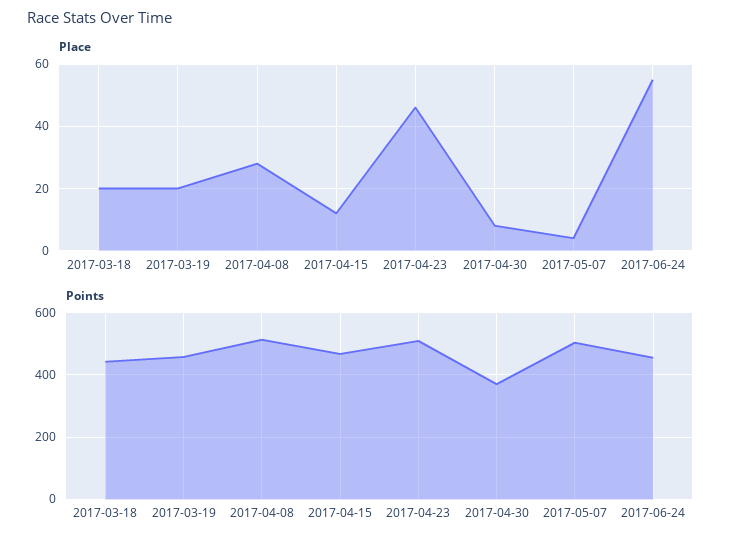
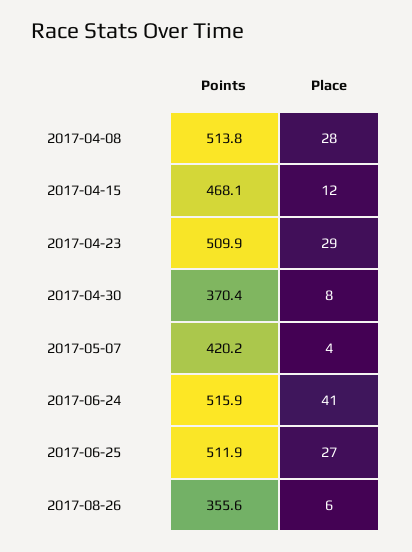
Place, 2017-03-18: 20 -> none
Place, 2017-03-19: 20 -> none
Place, 2017-04-23: 45 -> 29
Place, 2017-06-24: 55 -> 41
Points, 2017-03-18: 440 -> none
Points, 2017-03-19: 460 -> none
Points, 2017-05-07: 500 -> 420.2
Points, 2017-06-24: 460 -> 515.9
Points, 2017-06-25: none -> 511.9
Place, 2017-06-25: none -> 27
Points, 2017-08-26: none -> 355.6
Place, 2017-08-26: none -> 6

